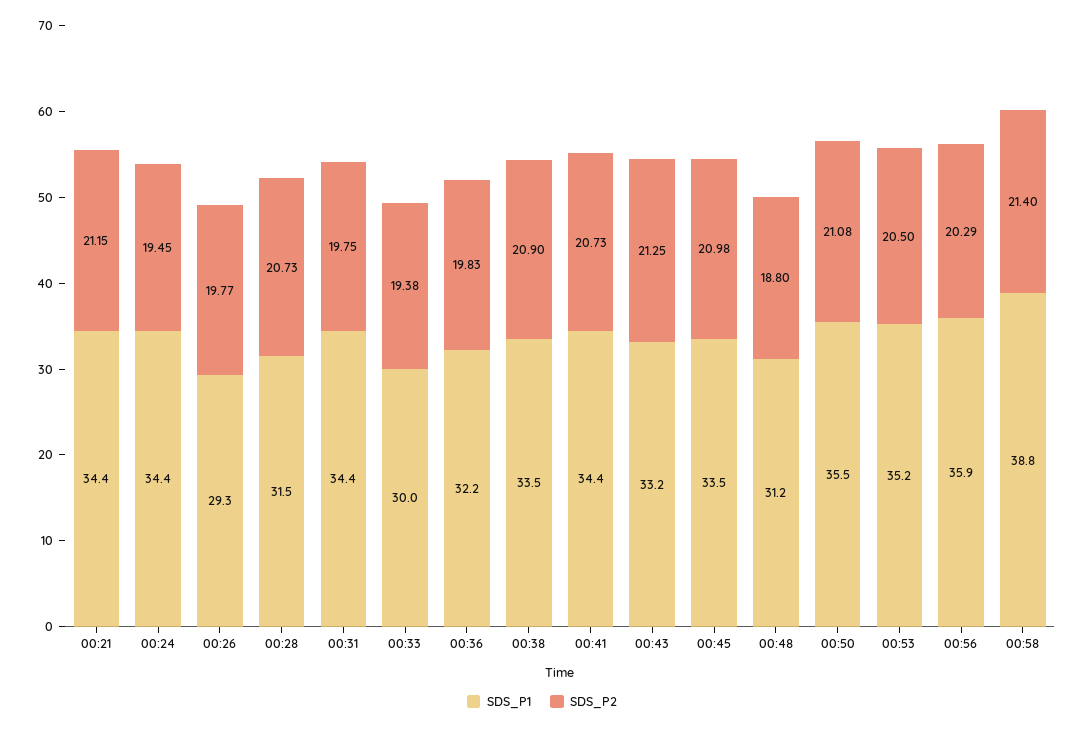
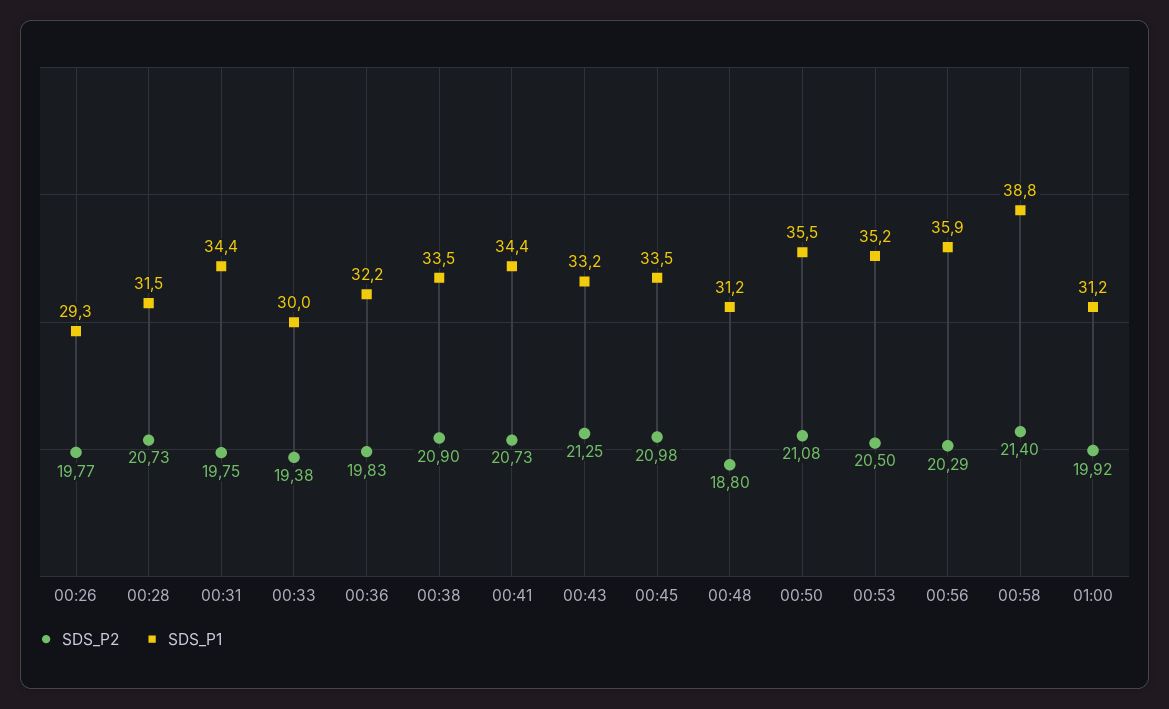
SDS_P1, 00:21: 34.4 -> none
SDS_P2, 00:21: 21.15 -> none
SDS_P1, 00:24: 34.4 -> none
SDS_P2, 00:24: 19.45 -> none
SDS_P2, 01:00: none -> 19.92
SDS_P1, 01:00: none -> 31.2

